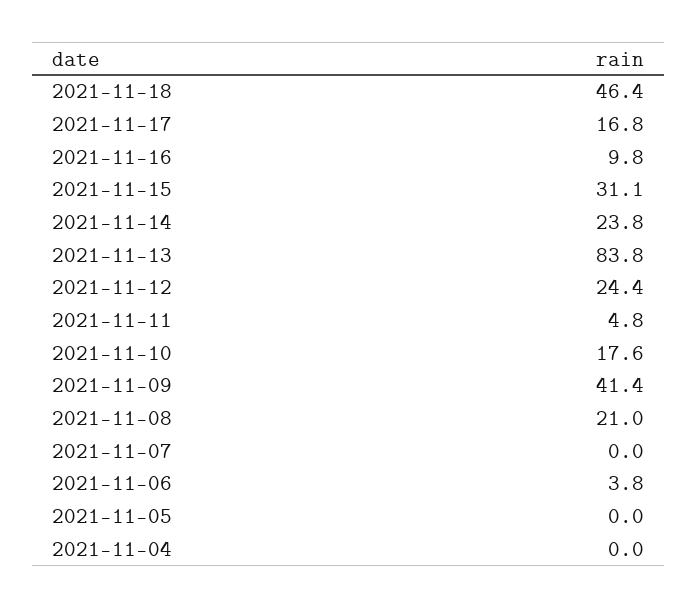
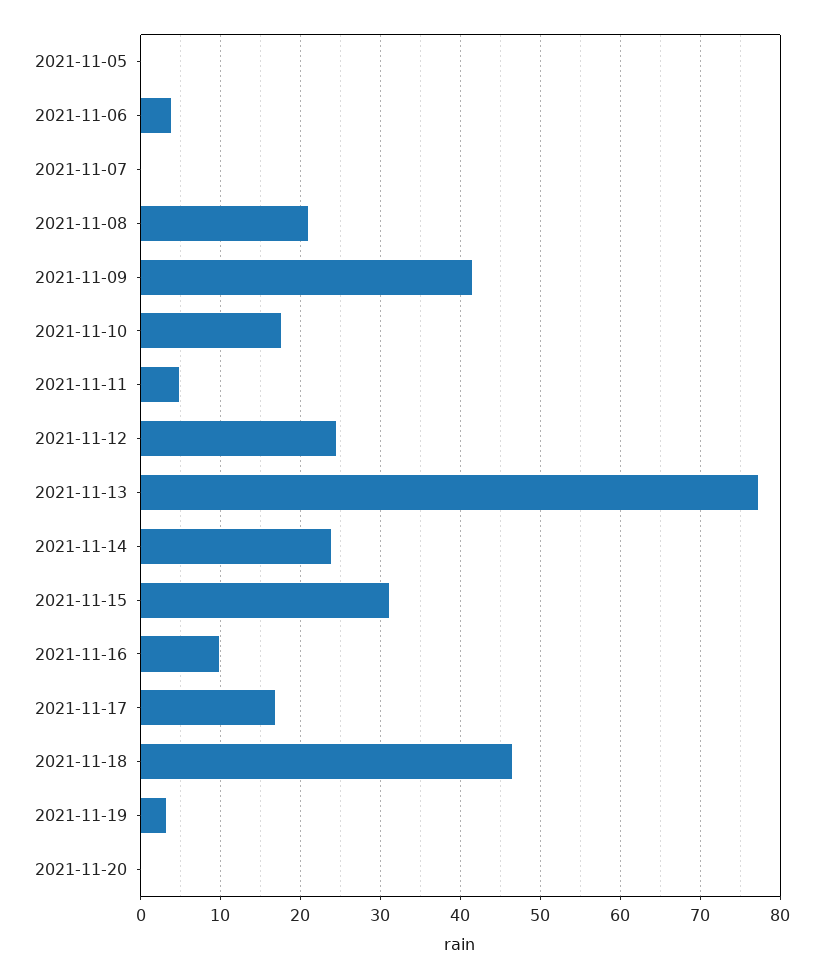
2021-11-13: 83.8 -> 77
2021-11-04: 0 -> none
2021-11-19: none -> 3
2021-11-20: none -> 0

